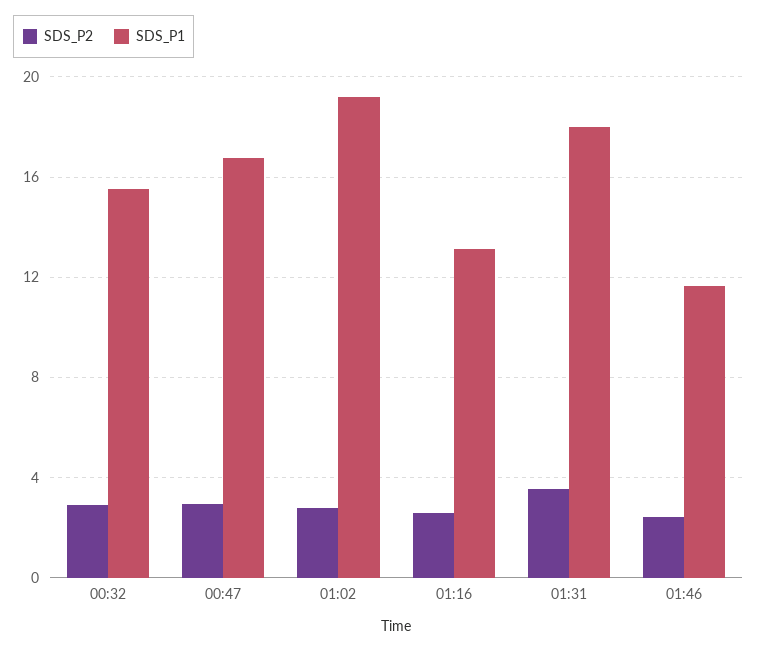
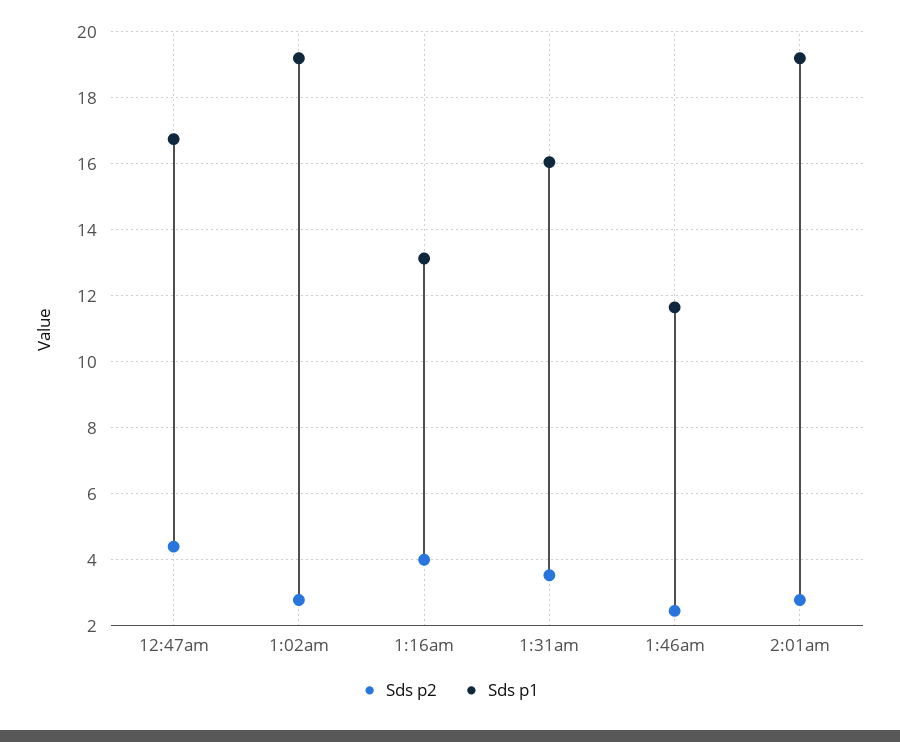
SDS_P2, 00:32: 3 -> none
SDS_P1, 00:32: 15.5 -> none
SDS_P2, 00:47: 3 -> 4.4
SDS_P2, 01:16: 2.5 -> 4
SDS_P1, 01:31: 18 -> 16
SDS_P2, 2:01am: none -> 2.8
SDS_P1, 2:01am: none -> 19.2

